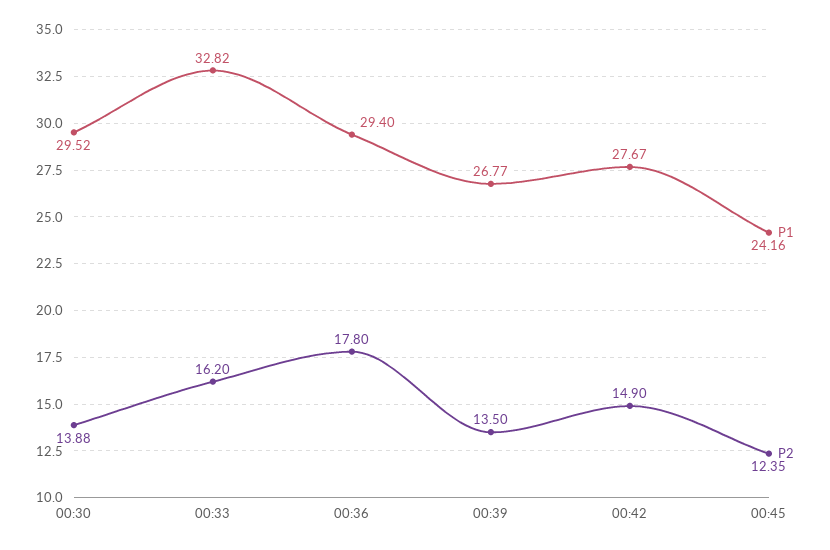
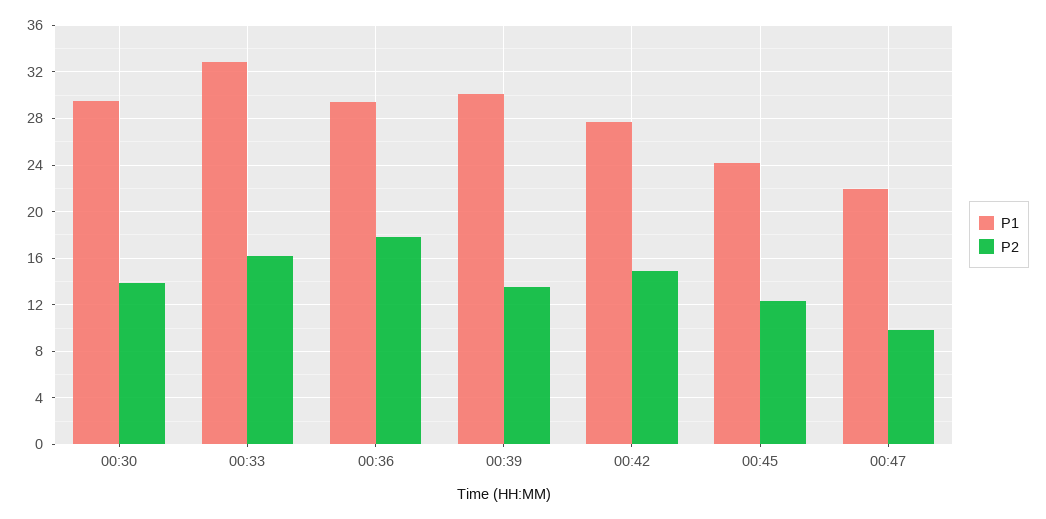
P1, 00:39: 26.77 -> 30
P1, 00:47: none -> 22
P2, 00:47: none -> 10

